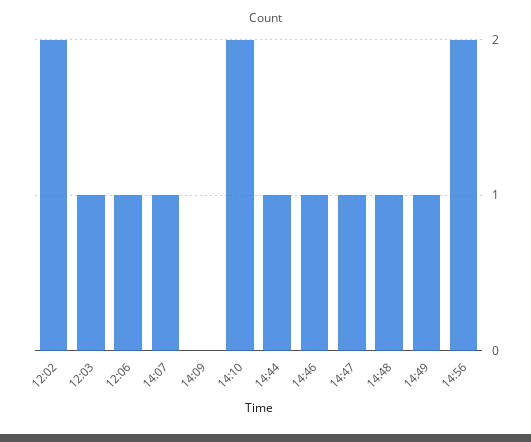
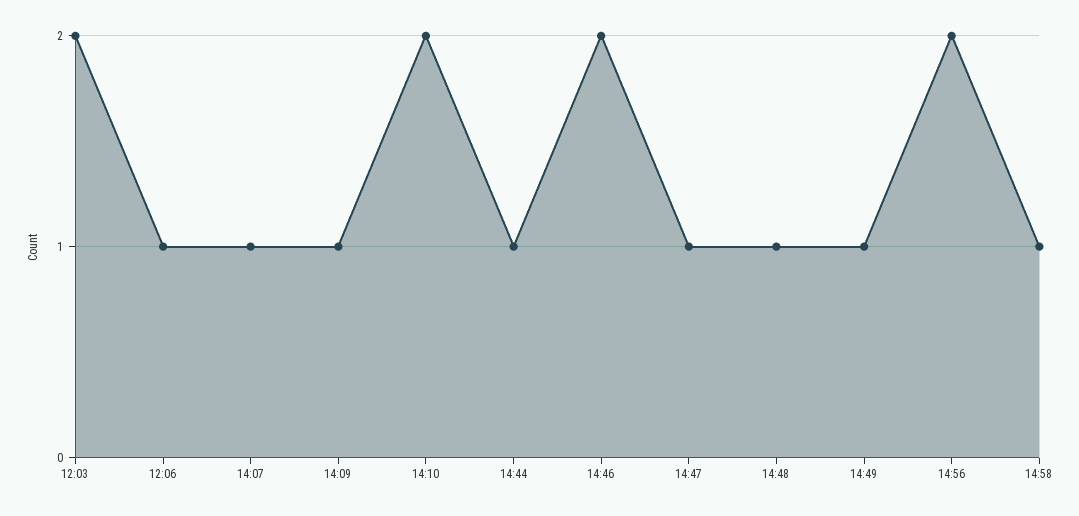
12:02: 2 -> none
12:03: 1 -> 2
14:09: 0 -> 1
14:46: 1 -> 2
14:58: none -> 1

